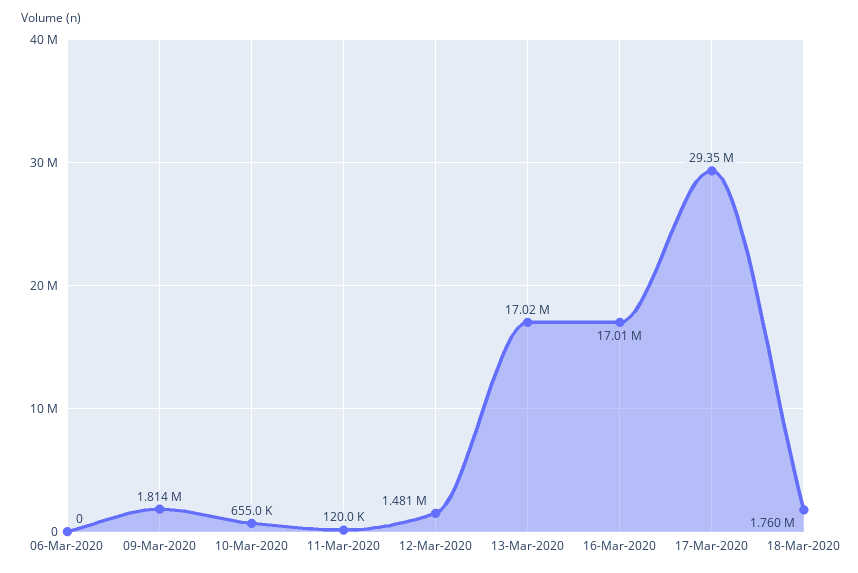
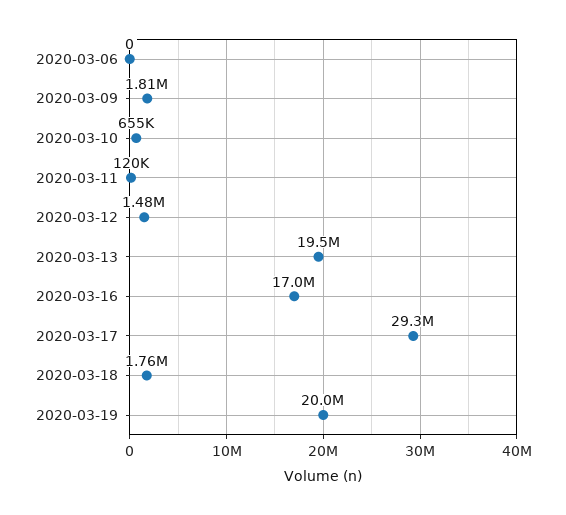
13-Mar-2020: 17020000 -> 19500000
2020-03-19: none -> 20000000

